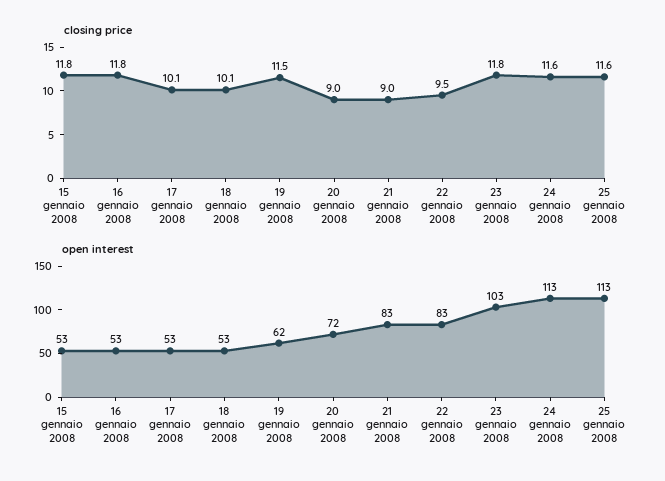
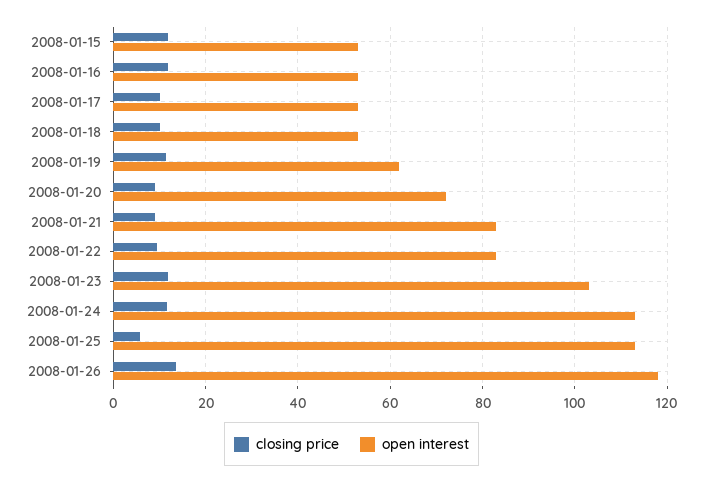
closing price, 25 gennaio 2008: 11.6 -> 6
closing price, 2008-01-26: none -> 14
open interest, 2008-01-26: none -> 118

